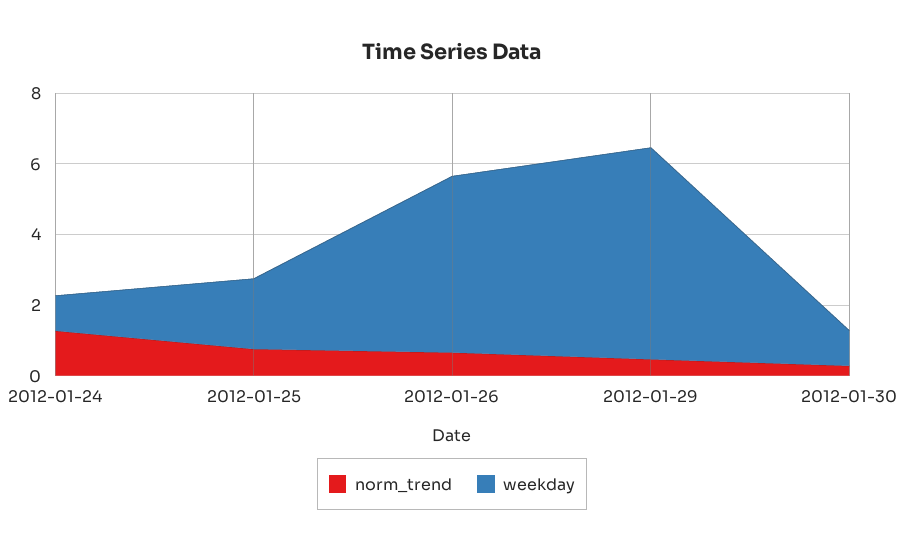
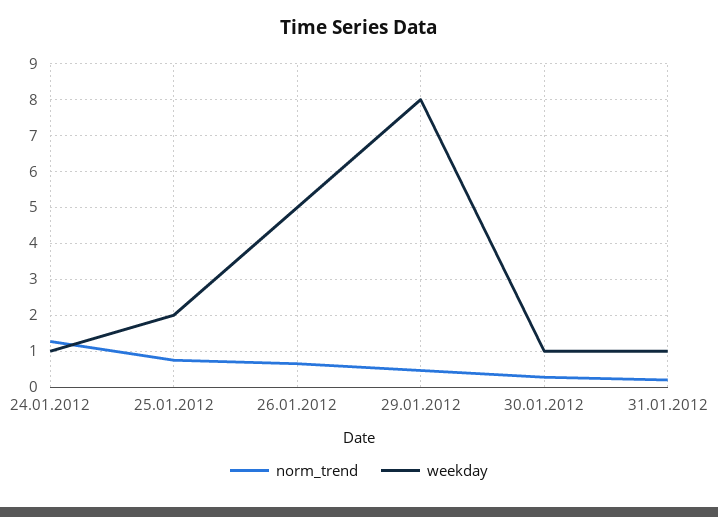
weekday, 2012-01-29: 6 -> 8
norm_trend, 31.01.2012: none -> 0.2
weekday, 31.01.2012: none -> 1

